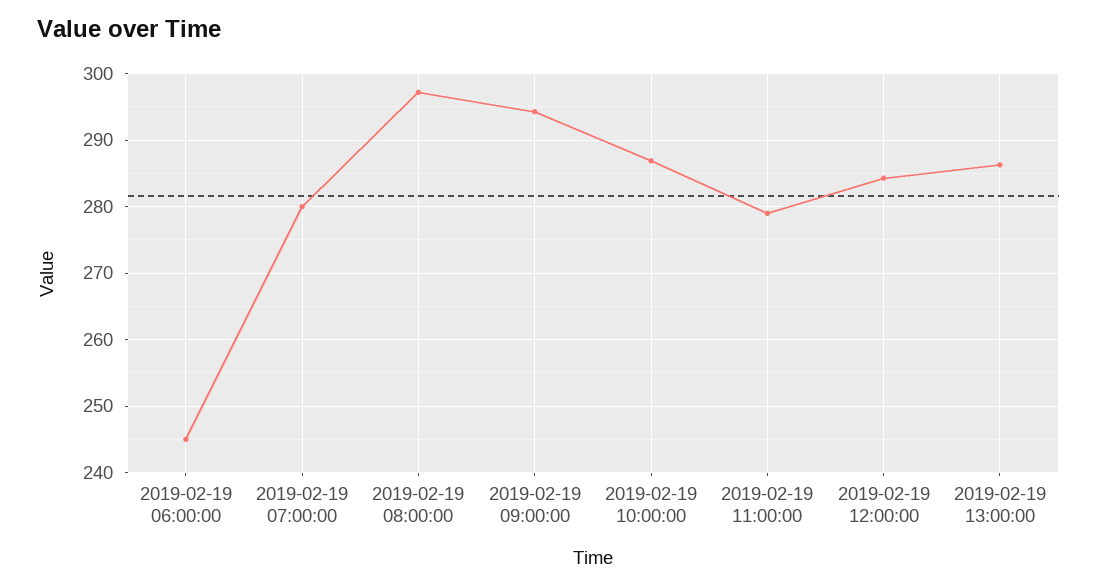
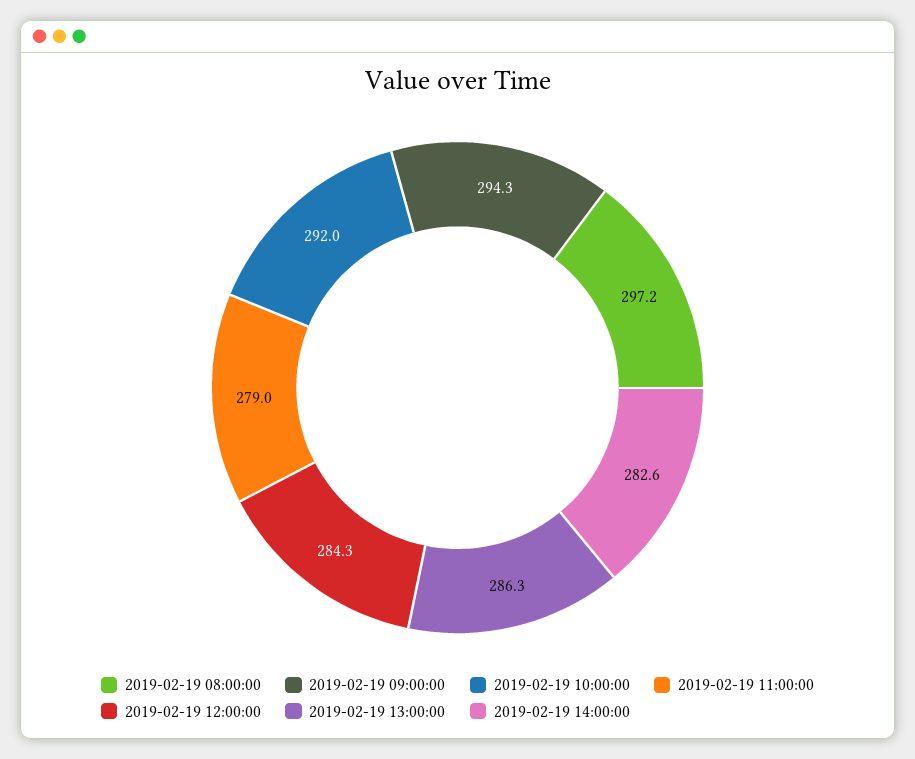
2019-02-19 06:00:00: 245 -> none
2019-02-19 07:00:00: 280 -> none
2019-02-19 10:00:00: 287 -> 292
2019-02-19 14:00:00: none -> 282.6

